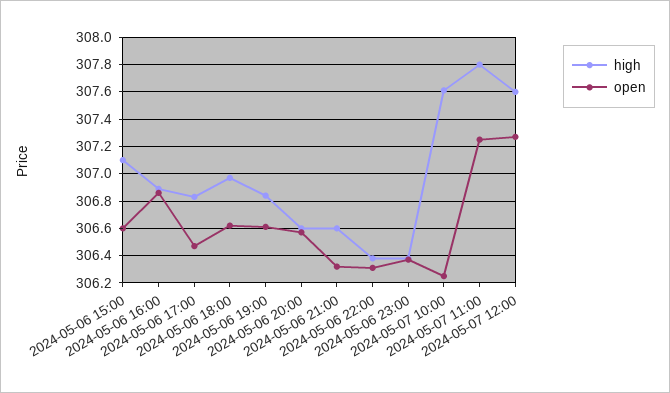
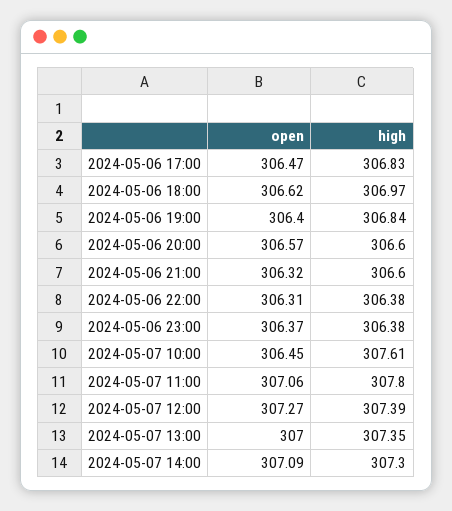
high, 2024-05-06 15:00: 307.1 -> none
open, 2024-05-06 15:00: 306.6 -> none
high, 2024-05-06 16:00: 306.9 -> none
open, 2024-05-06 16:00: 306.85 -> none
open, 2024-05-06 19:00: 306.6 -> 306.4
open, 2024-05-07 10:00: 306.25 -> 306.45
open, 2024-05-07 11:00: 307.25 -> 307.06
high, 2024-05-07 12:00: 307.6 -> 307.39
open, 2024-05-07 13:00: none -> 307
high, 2024-05-07 13:00: none -> 307.35
open, 2024-05-07 14:00: none -> 307.09
high, 2024-05-07 14:00: none -> 307.3

